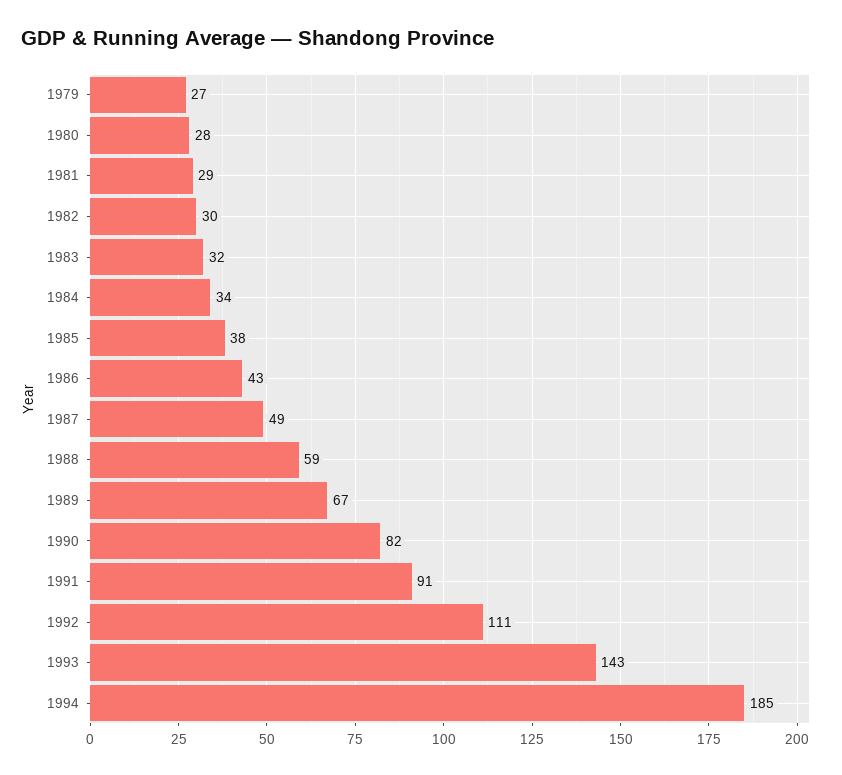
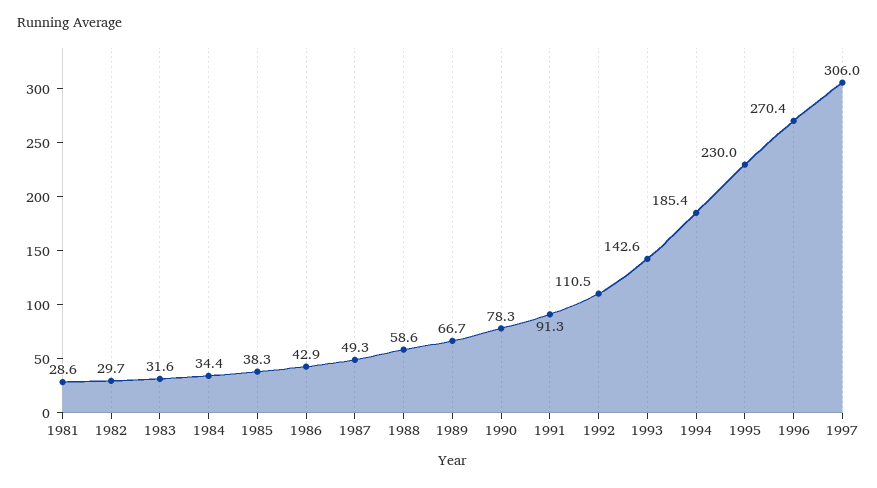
1979: 27 -> none
1980: 28 -> none
1990: 82 -> 78.3
1995: none -> 230
1996: none -> 270.4
1997: none -> 306

